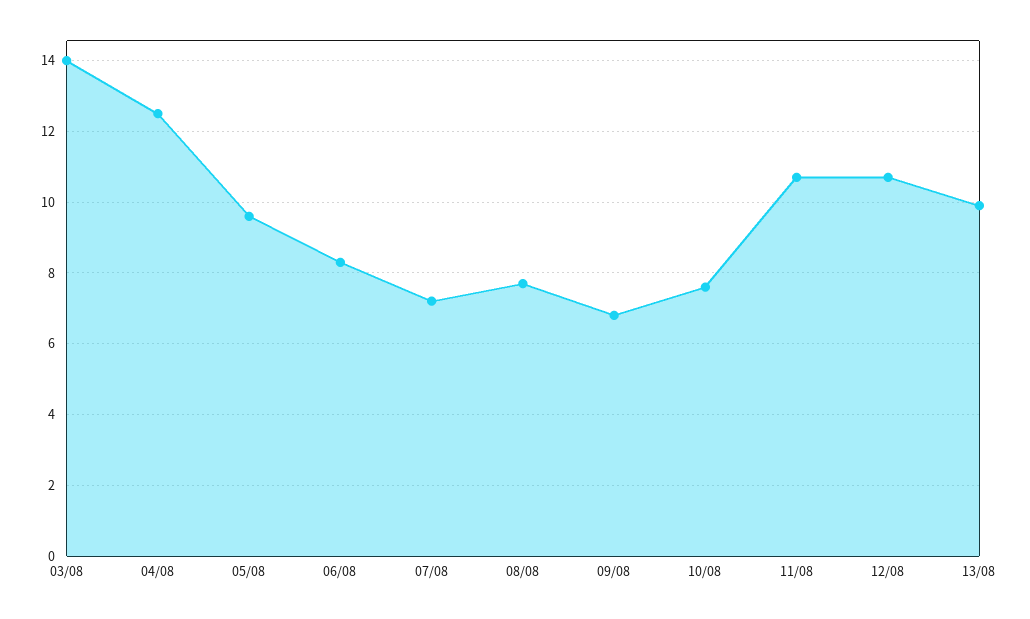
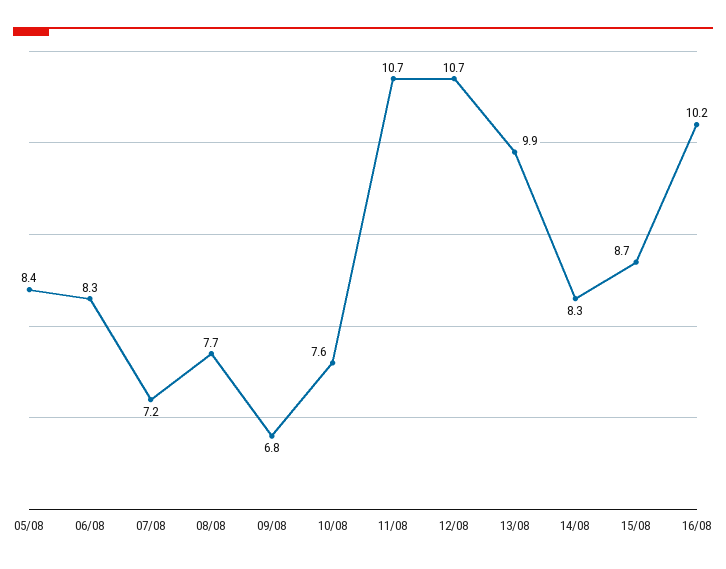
03/08: 14 -> none
04/08: 12.5 -> none
05/08: 9.5 -> 8.4
14/08: none -> 8.3
15/08: none -> 8.7
16/08: none -> 10.2

